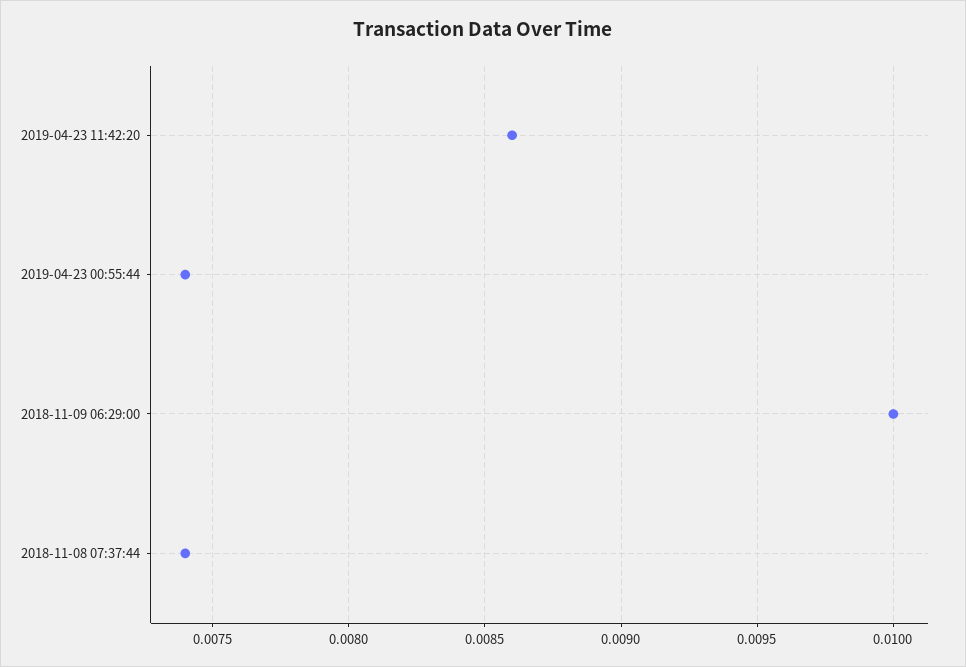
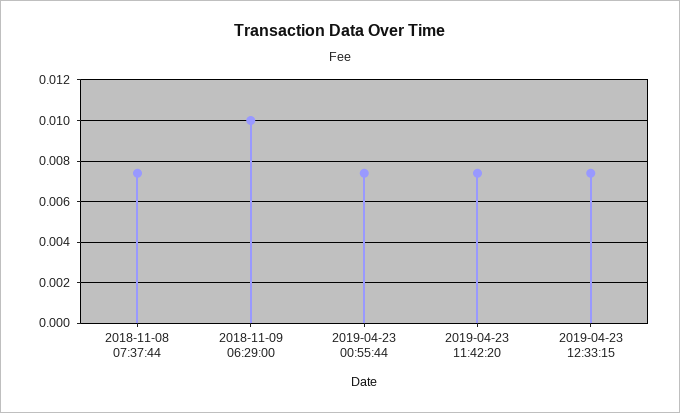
2019-04-23 11:42:20: 0.0086 -> 0.0075
2019-04-23 12:33:15: none -> 0.0075

